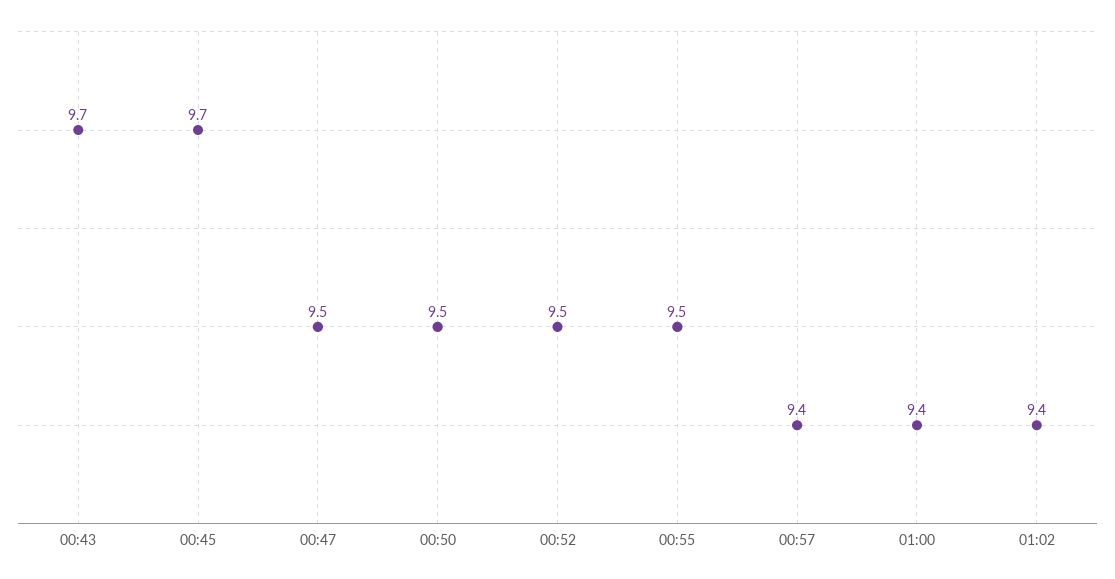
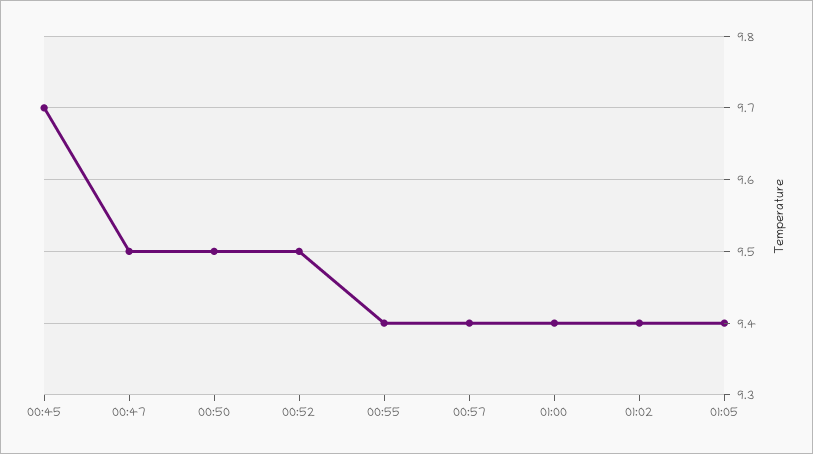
00:43: 9.7 -> none
00:55: 9.5 -> 9.4
01:05: none -> 9.4

